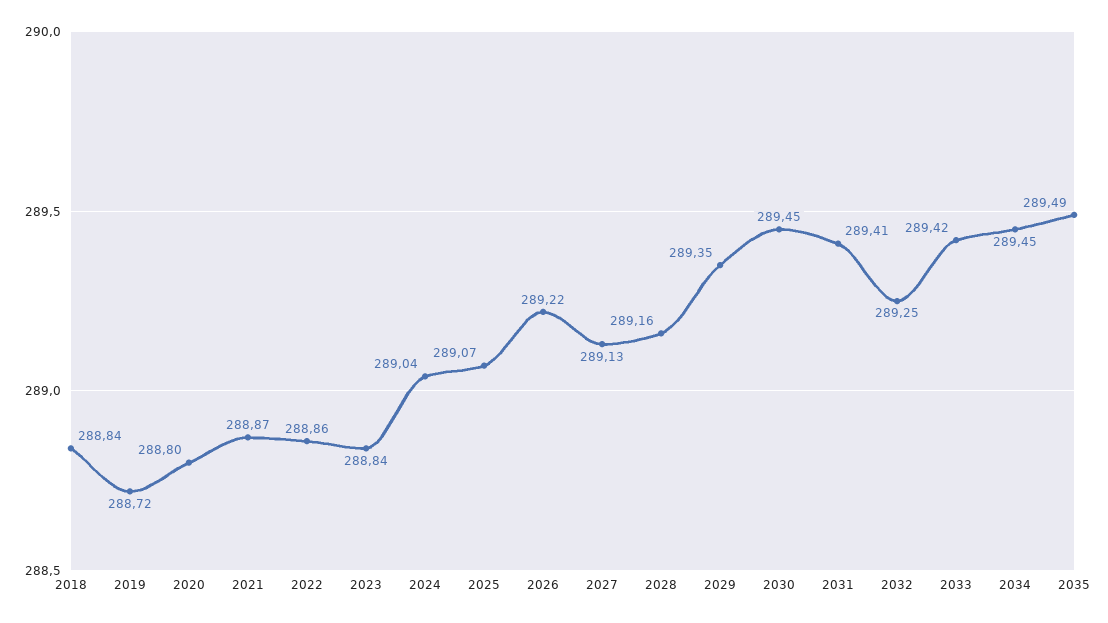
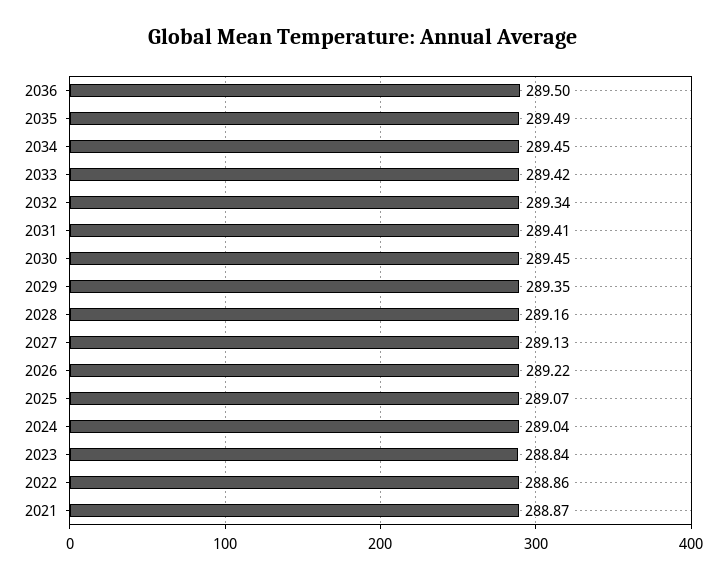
2018: 288.84 -> none
2019: 288.72 -> none
2020: 288.8 -> none
2032: 289.25 -> 289.34
2036: none -> 289.5

